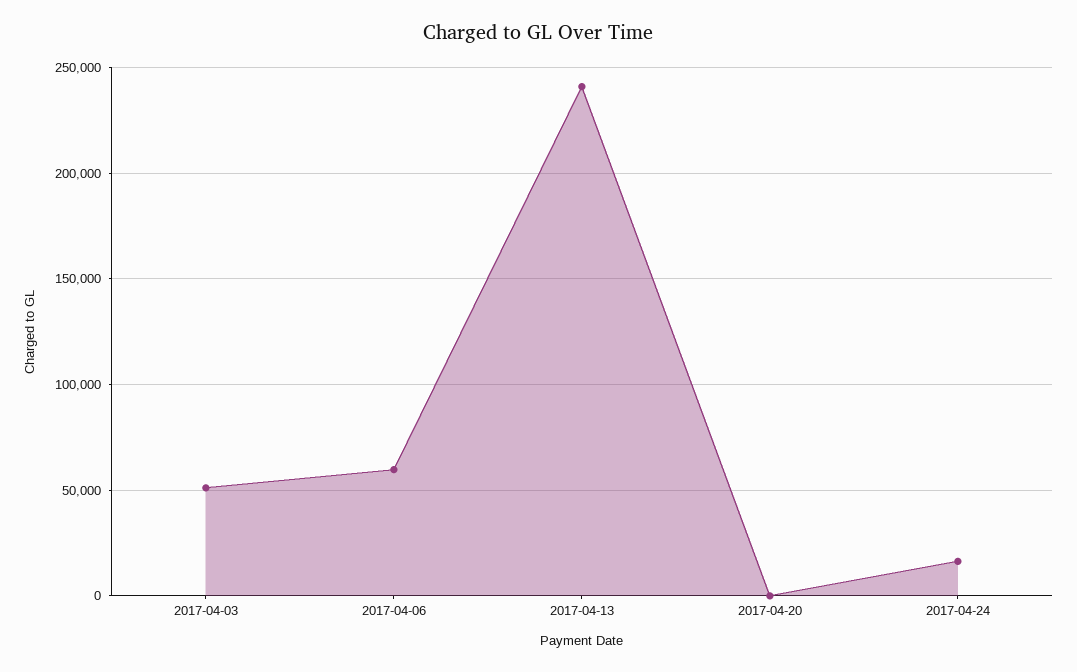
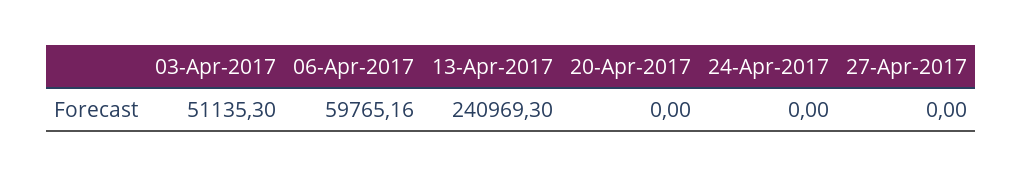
2017-04-24: 15000 -> 0
27-Apr-2017: none -> 0

